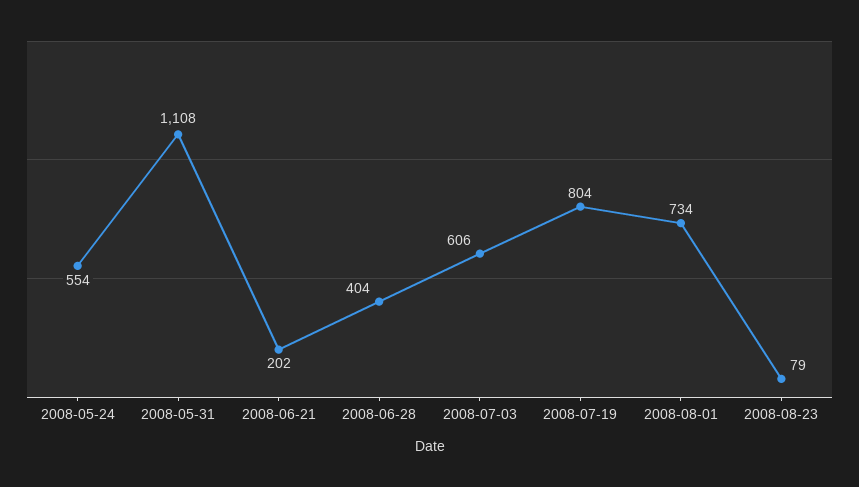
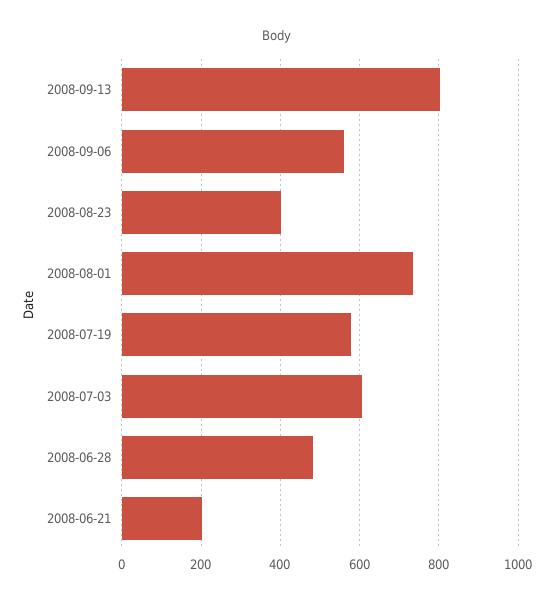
2008-05-24: 554 -> none
2008-05-31: 1108 -> none
2008-06-28: 404 -> 480
2008-07-19: 804 -> 580
2008-08-23: 79 -> 400
2008-09-13: none -> 800
2008-09-06: none -> 560

